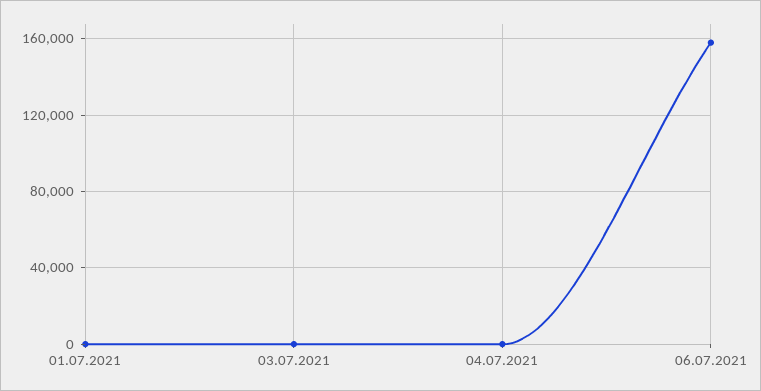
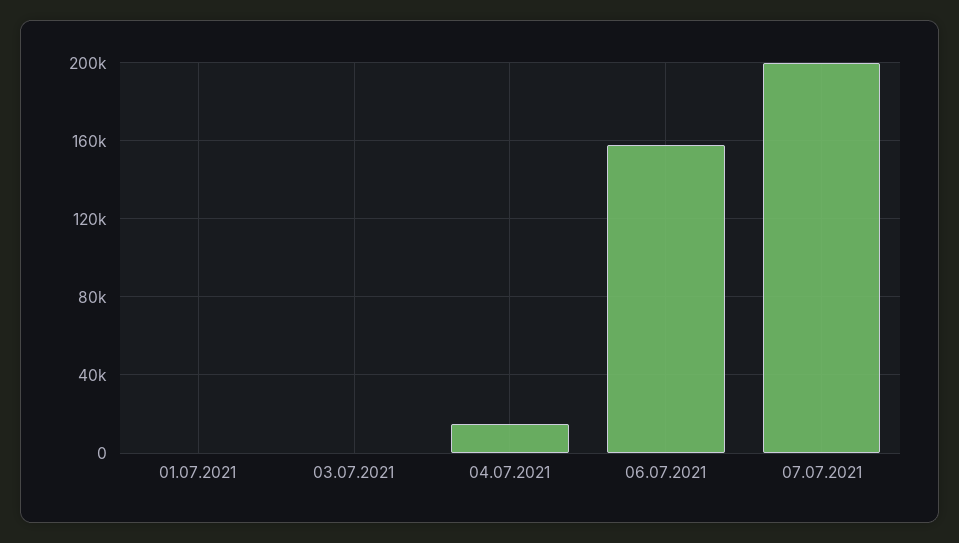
04.07.2021: 0 -> 15000
07.07.2021: none -> 200000

